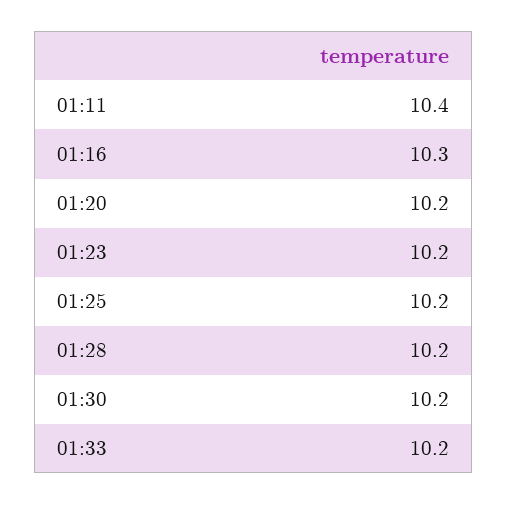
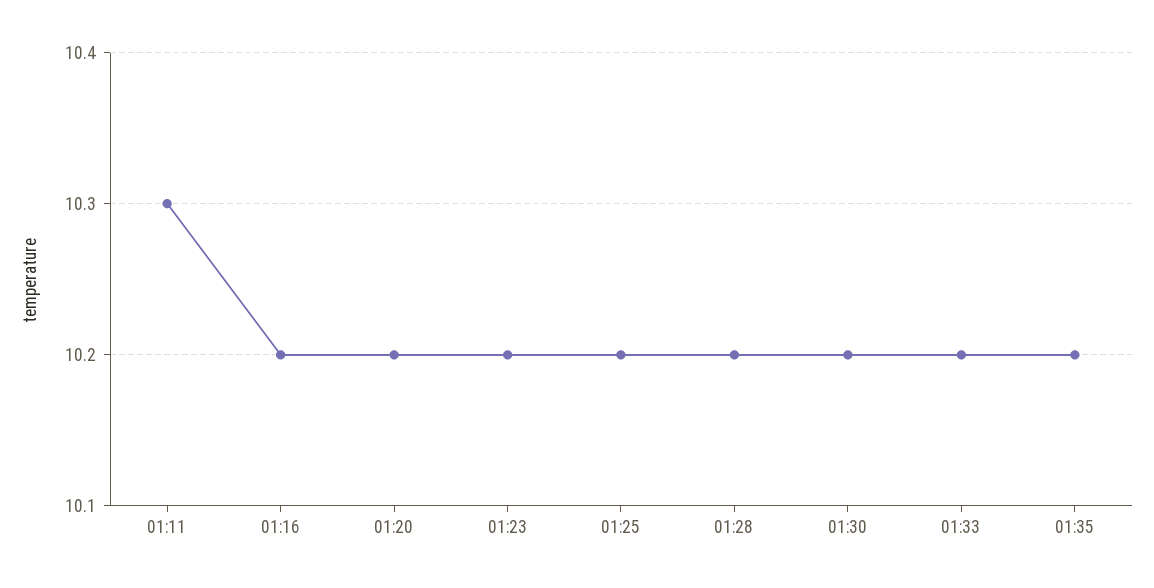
01:11: 10.4 -> 10.3
01:16: 10.3 -> 10.2
01:35: none -> 10.2

